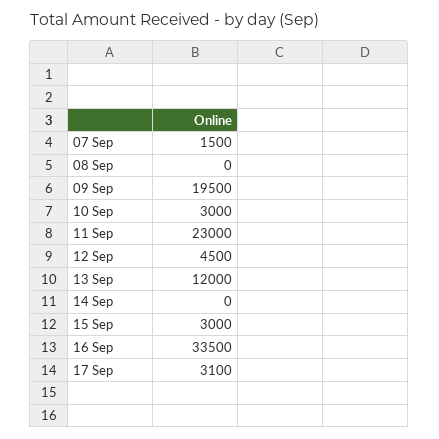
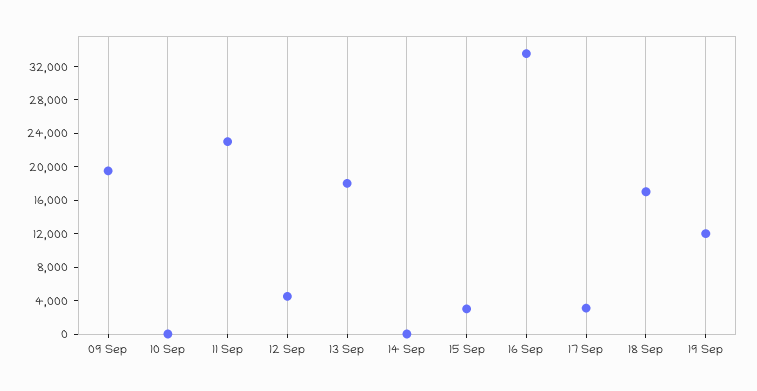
07 Sep: 1500 -> none
08 Sep: 0 -> none
10 Sep: 3000 -> 0
13 Sep: 12000 -> 18000
18 Sep: none -> 17000
19 Sep: none -> 12000

